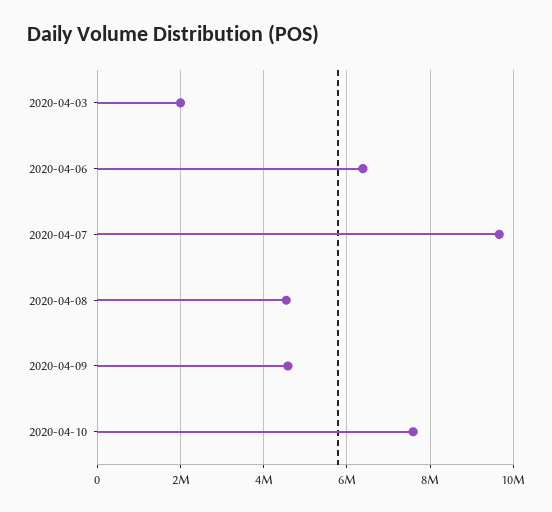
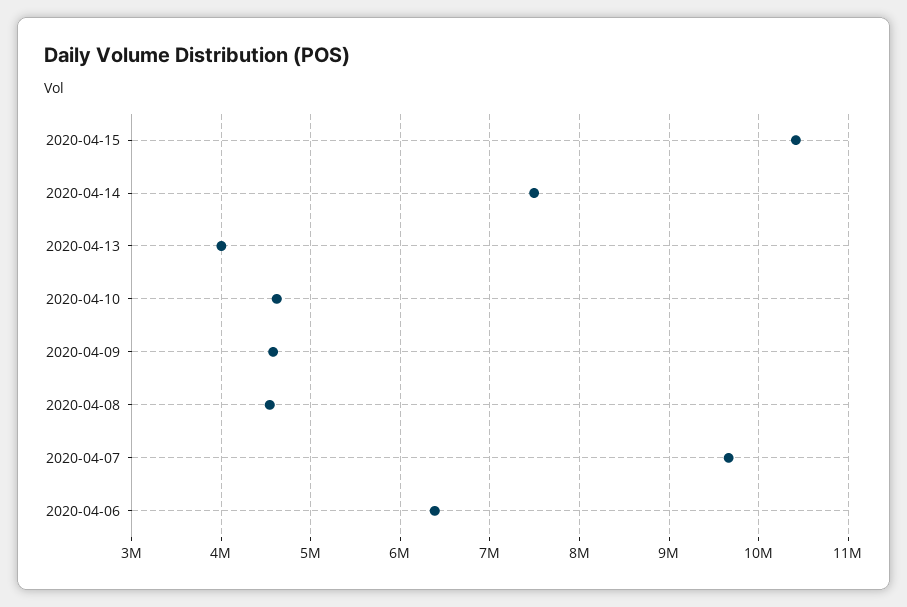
2020-04-03: 2000000 -> none
2020-04-10: 7600000 -> 4600000
2020-04-15: none -> 10400000
2020-04-14: none -> 7500000
2020-04-13: none -> 4000000

